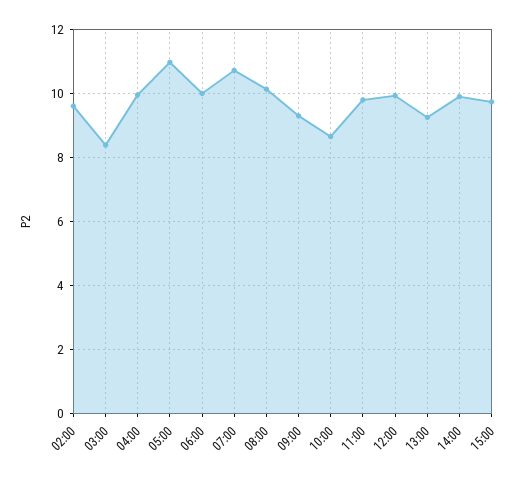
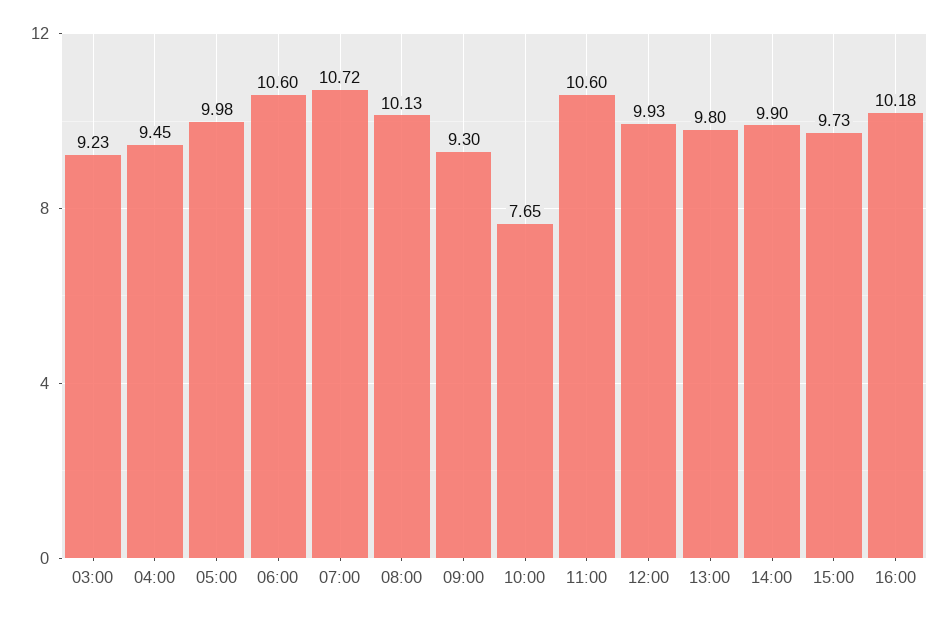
02:00: 9.6 -> none
03:00: 8.4 -> 9.23
04:00: 10 -> 9.45
05:00: 11 -> 9.98
06:00: 10 -> 10.6
10:00: 8.6 -> 7.65
11:00: 9.8 -> 10.6
13:00: 9.2 -> 9.8
16:00: none -> 10.18

